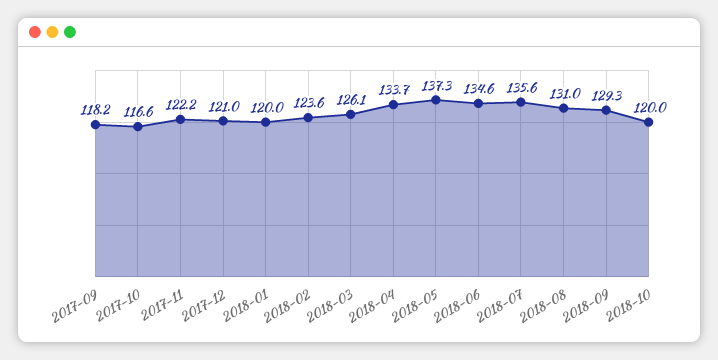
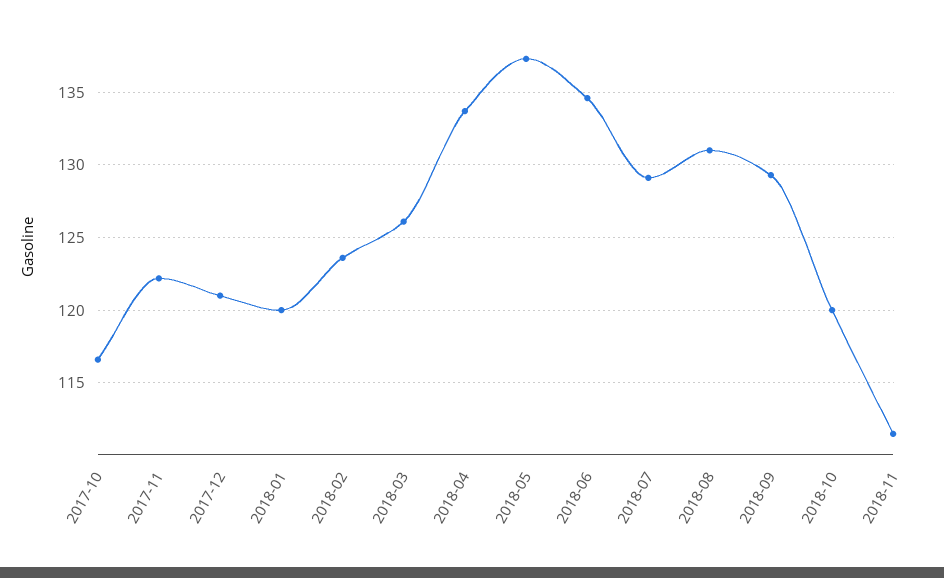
2017-09: 118.2 -> none
2018-07: 135.6 -> 129
2018-11: none -> 111.5

